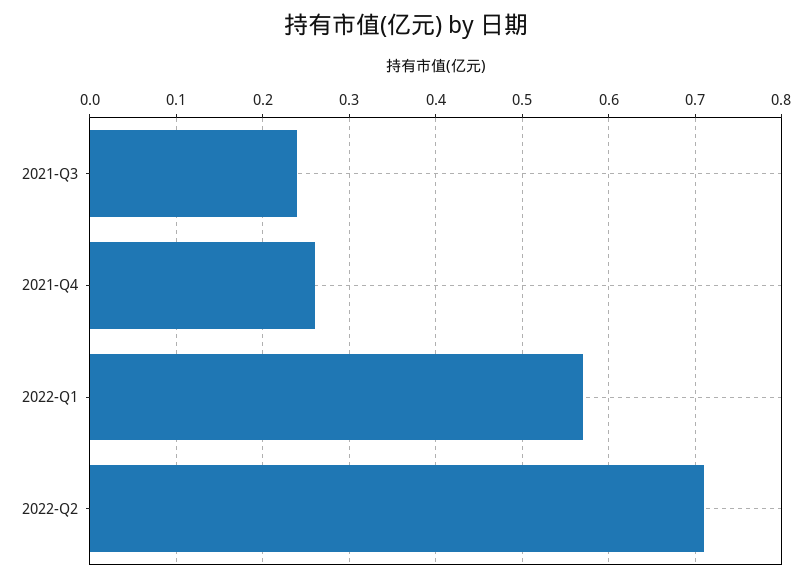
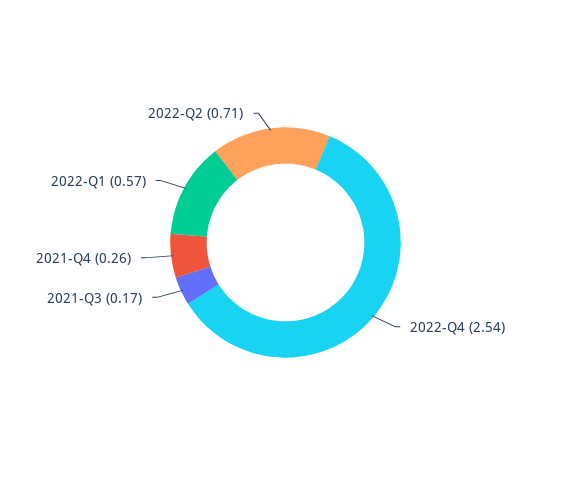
2021-Q3: 0.24 -> 0.17
2022-Q4: none -> 2.54

